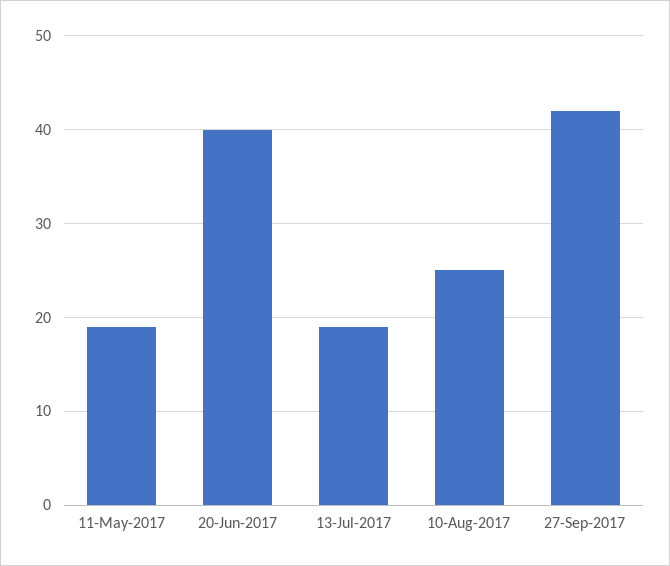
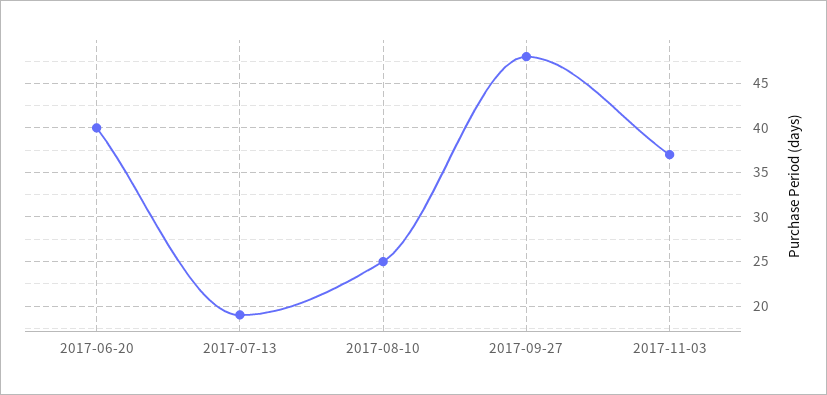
11-May-2017: 19 -> none
27-Sep-2017: 42 -> 48
2017-11-03: none -> 37

